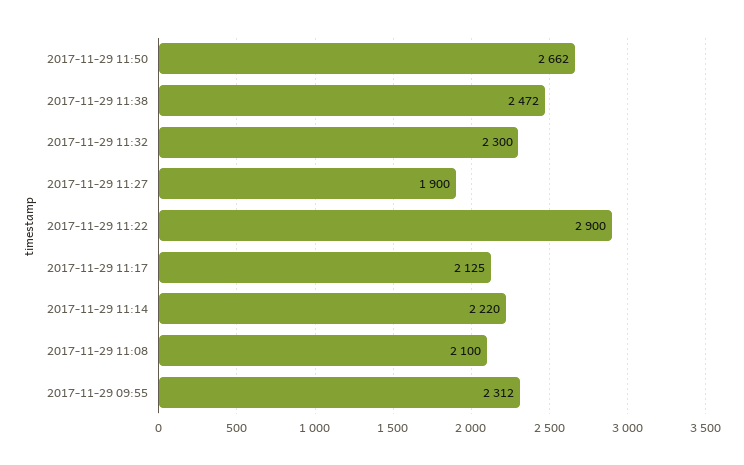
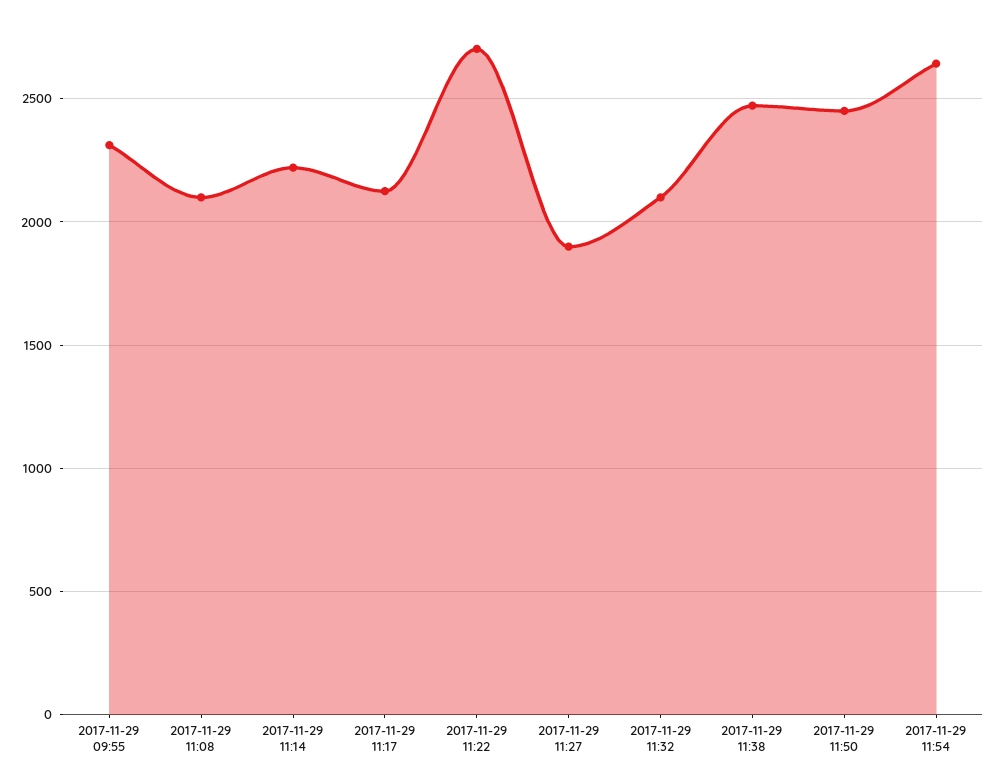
2017-11-29 11:50: 2662 -> 2450
2017-11-29 11:32: 2300 -> 2100
2017-11-29 11:22: 2900 -> 2700
2017-11-29 11:54: none -> 2650

